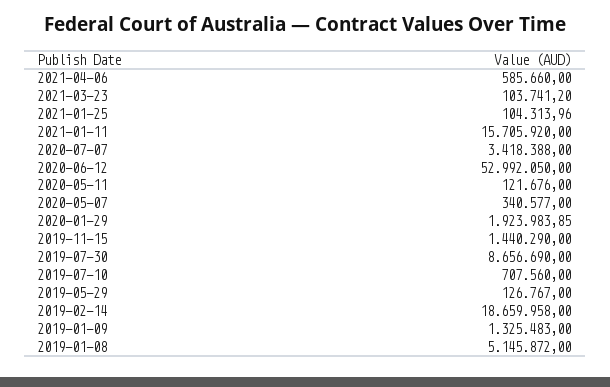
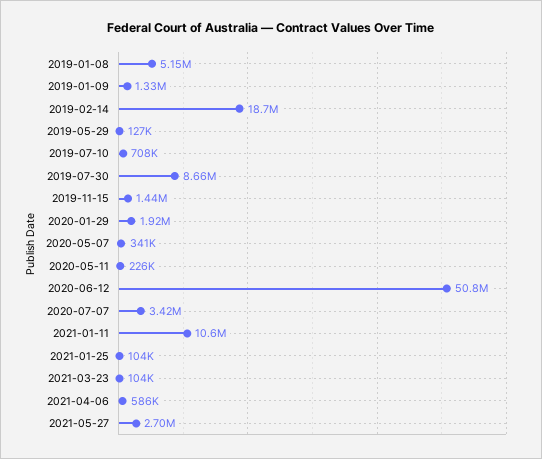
2021-01-11: 15705920 -> 10600000
2020-06-12: 52992050 -> 50800000
2020-05-11: 121676 -> 226000
2021-05-27: none -> 2700000

